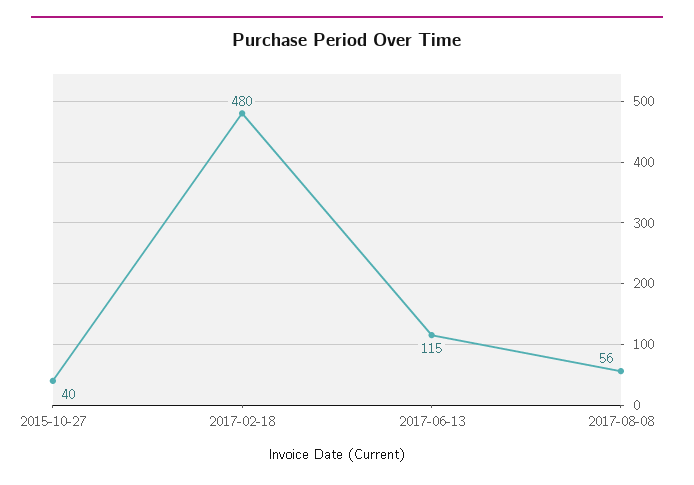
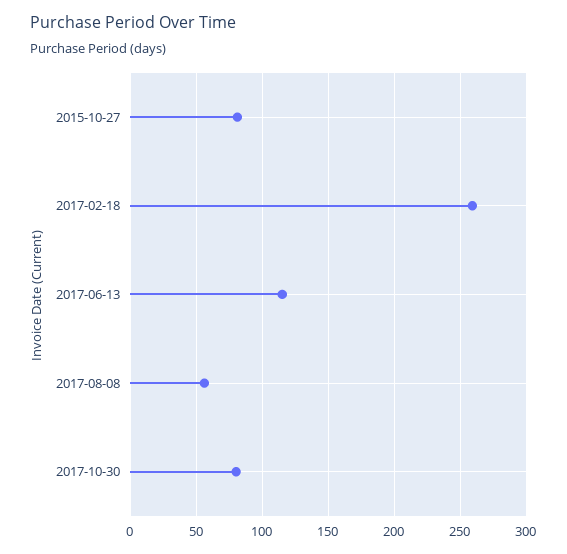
2015-10-27: 40 -> 80
2017-02-18: 480 -> 260
2017-10-30: none -> 80

